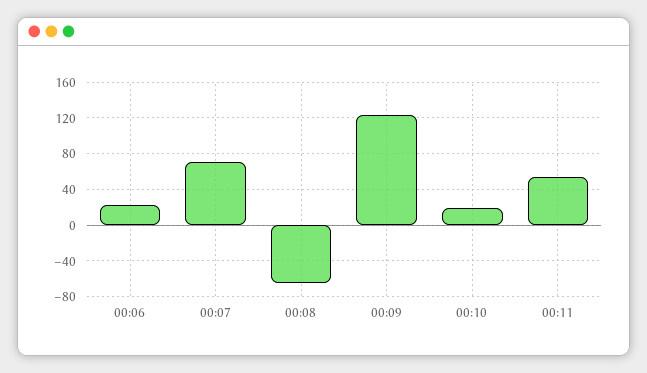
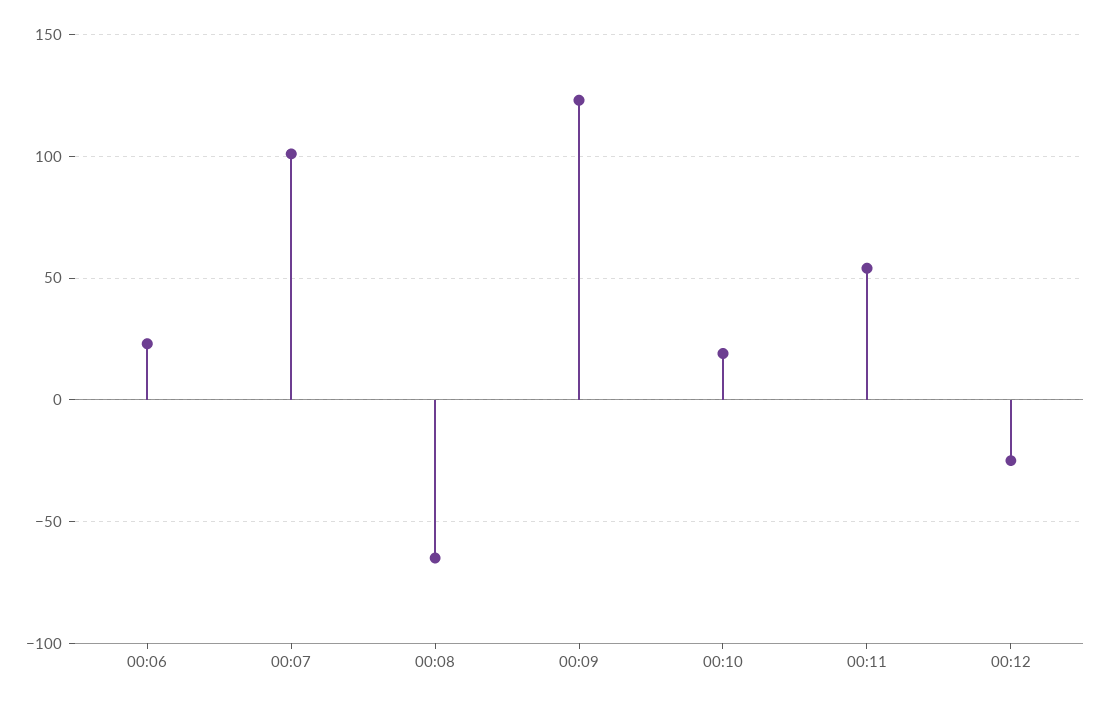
00:07: 70 -> 100
00:12: none -> -25

